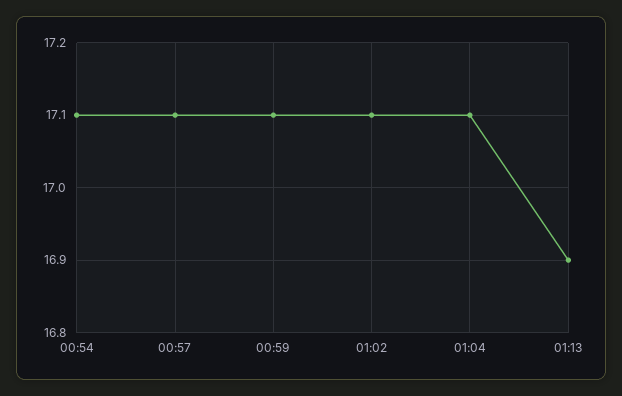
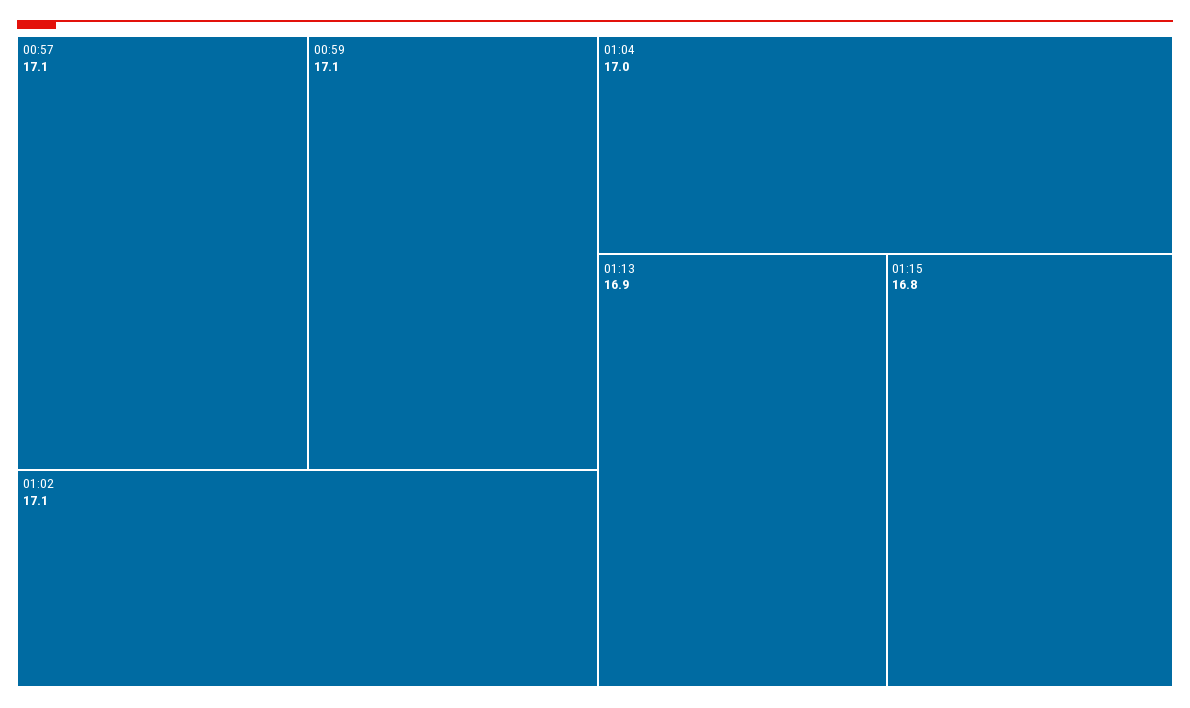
00:54: 17.1 -> none
01:04: 17.1 -> 17
01:15: none -> 16.8

